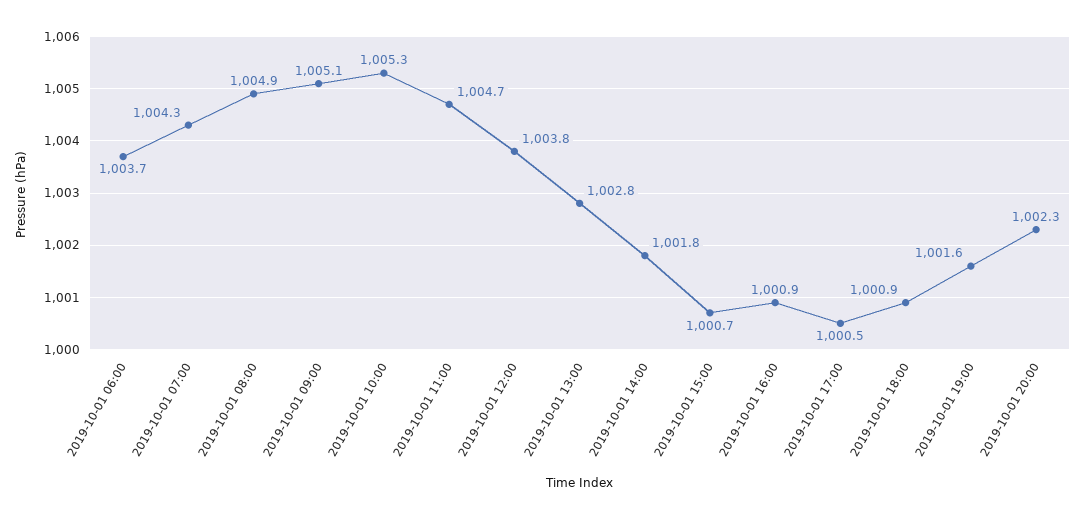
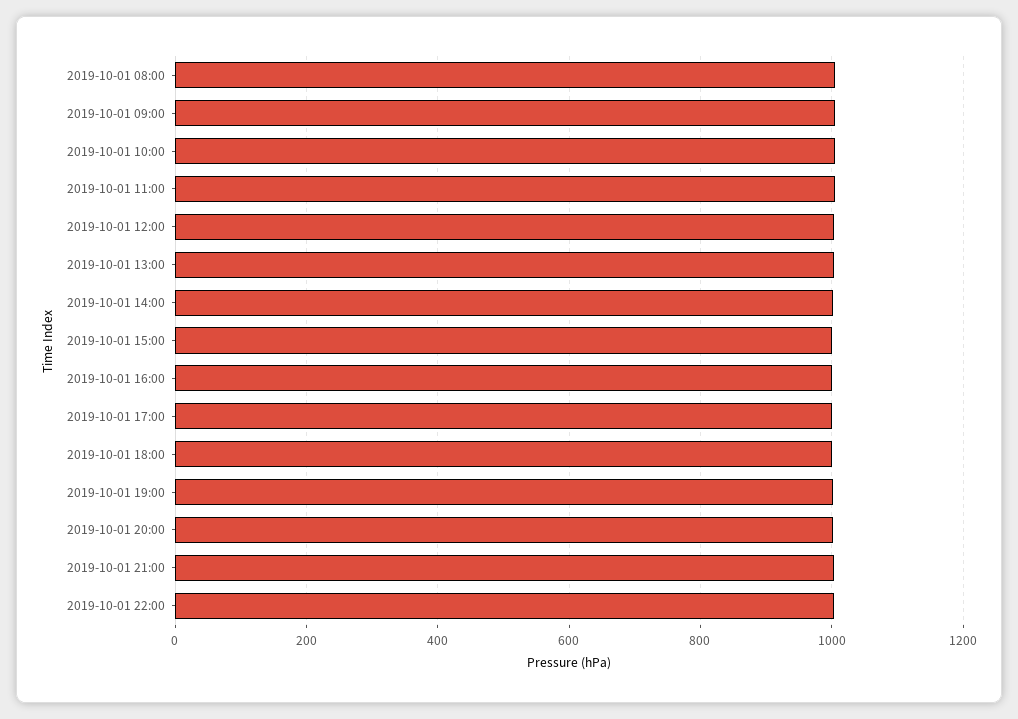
2019-10-01 06:00: 1003.7 -> none
2019-10-01 07:00: 1004.3 -> none
2019-10-01 21:00: none -> 1000
2019-10-01 22:00: none -> 1000

